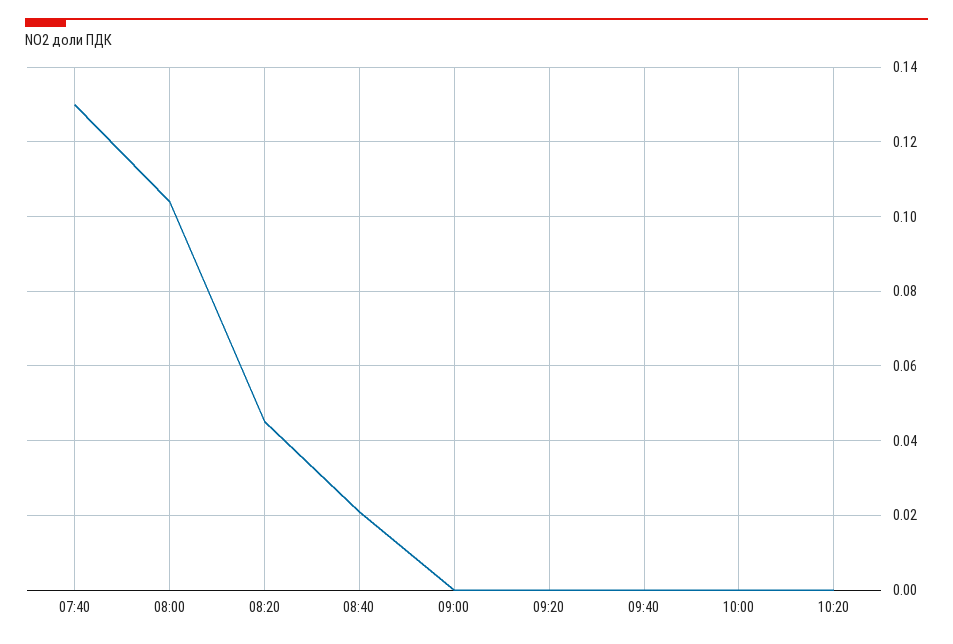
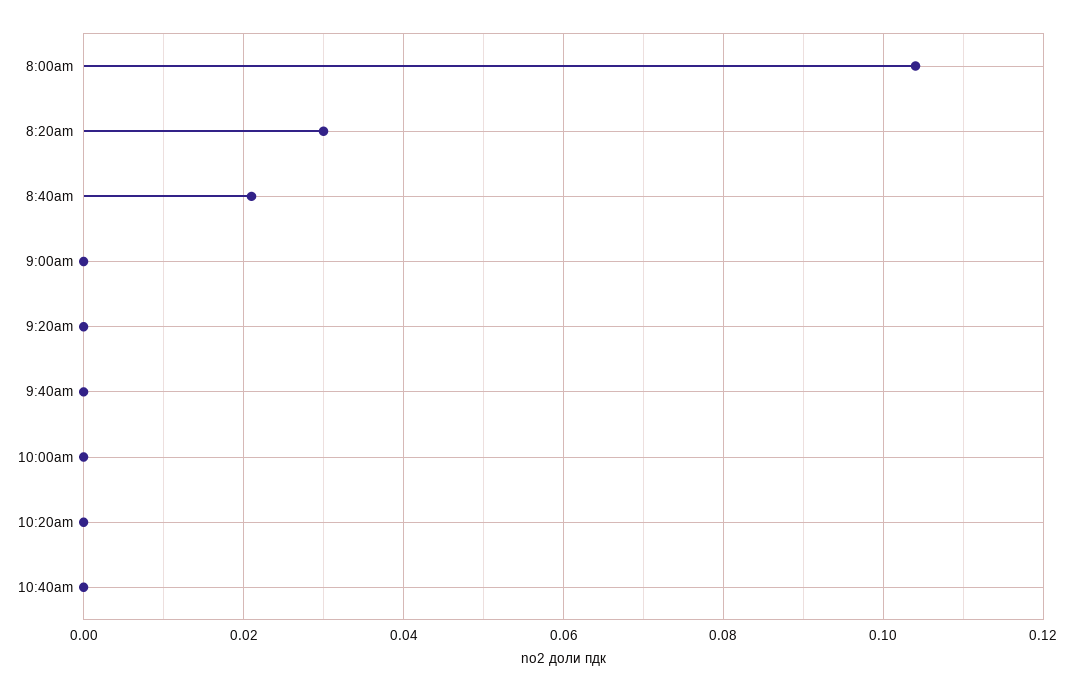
07:40: 0.13 -> none
08:20: 0.045 -> 0.03
10:40am: none -> 0

